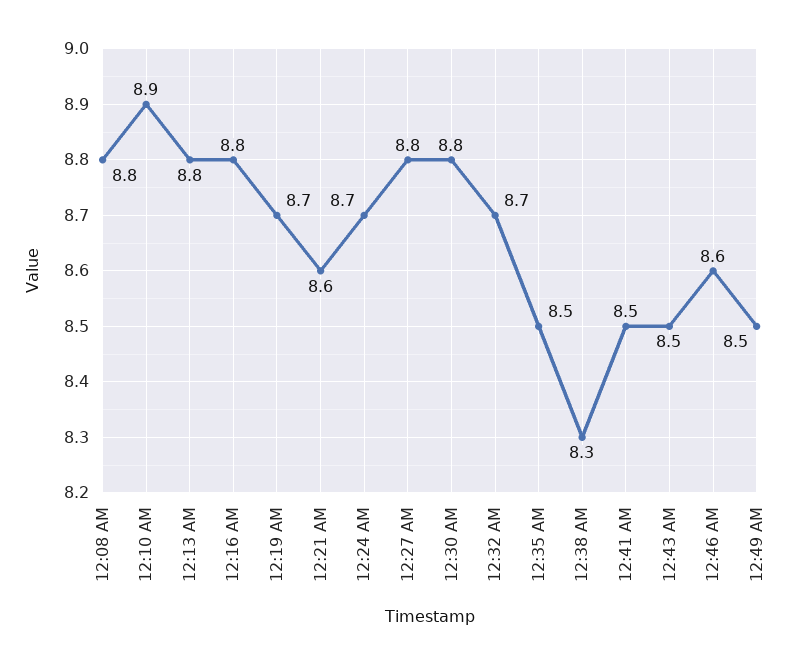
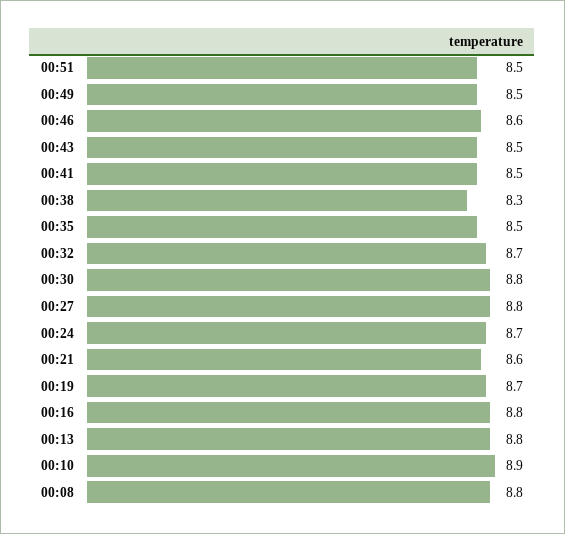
00:51: none -> 8.5

